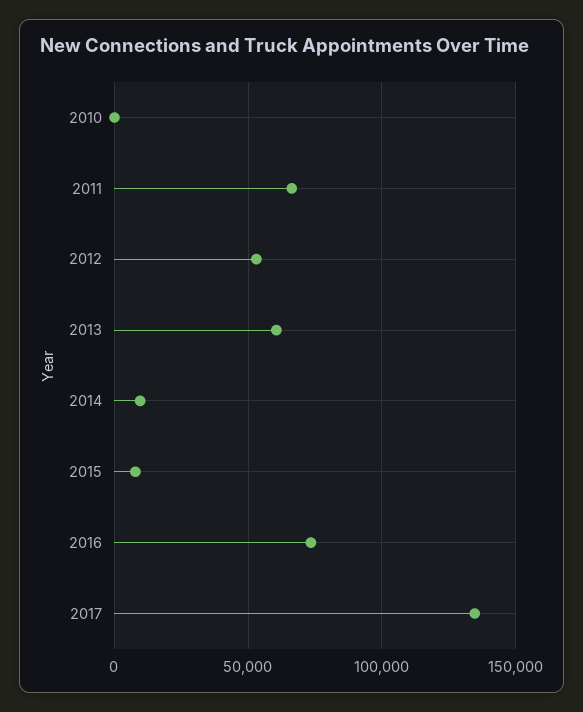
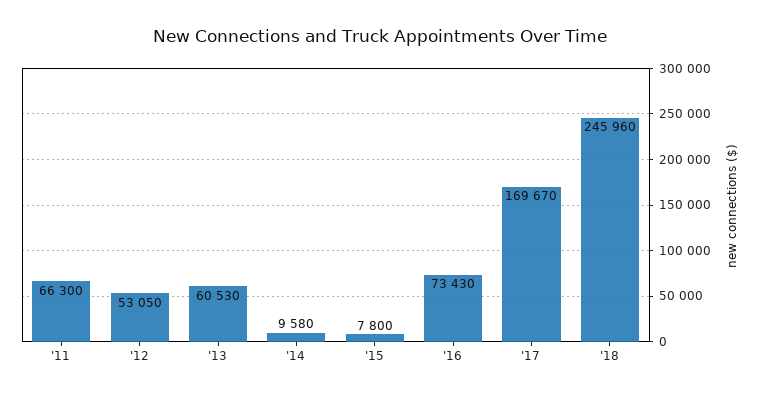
2010: 0 -> none
2017: 135000 -> 169670
'18: none -> 245960

